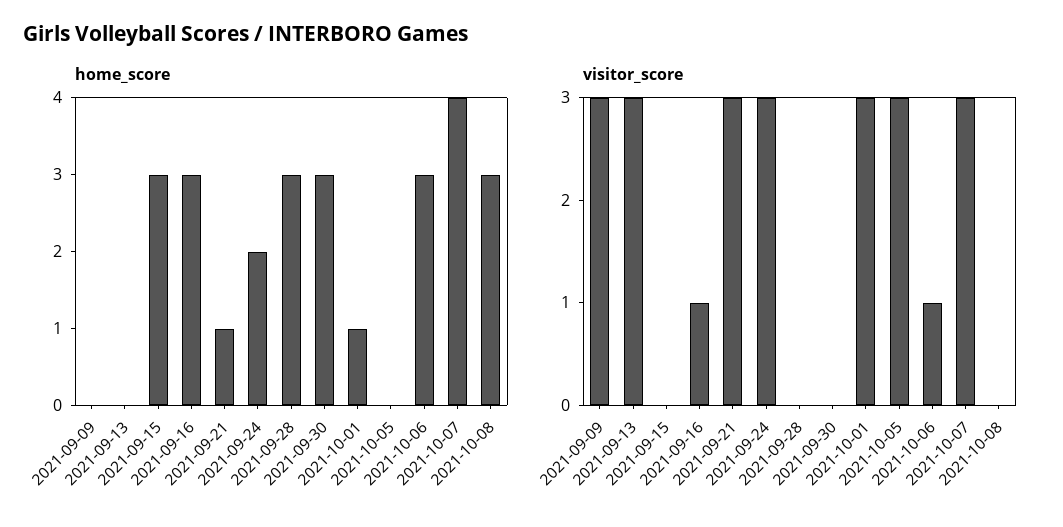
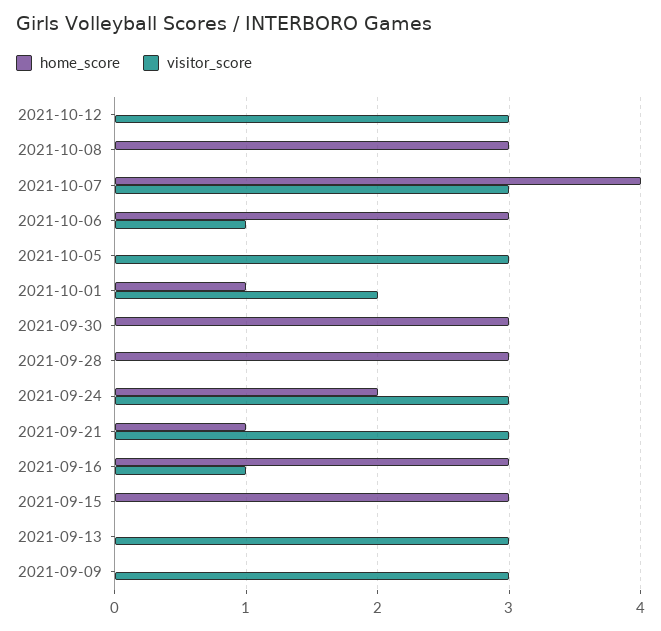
visitor_score, 2021-10-01: 3 -> 2
home_score, 2021-10-12: none -> 0
visitor_score, 2021-10-12: none -> 3

